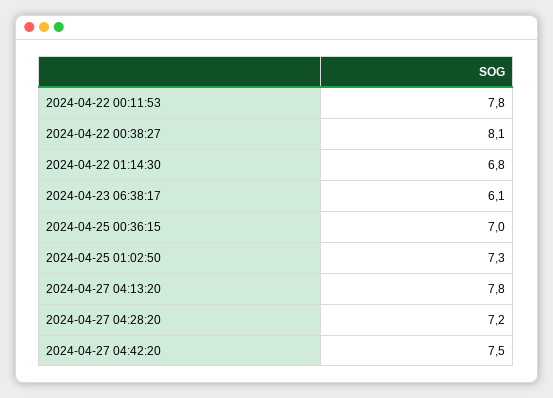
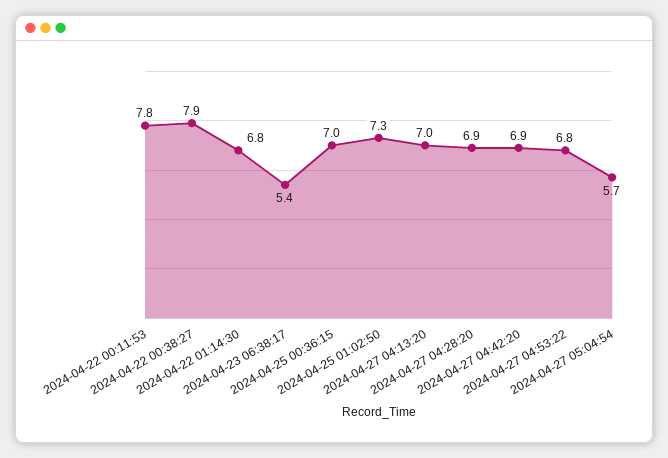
2024-04-22 00:38:27: 8.1 -> 7.9
2024-04-23 06:38:17: 6.1 -> 5.4
2024-04-27 04:13:20: 7.8 -> 7
2024-04-27 04:28:20: 7.2 -> 6.9
2024-04-27 04:42:20: 7.5 -> 6.9
2024-04-27 04:53:22: none -> 6.8
2024-04-27 05:04:54: none -> 5.7

